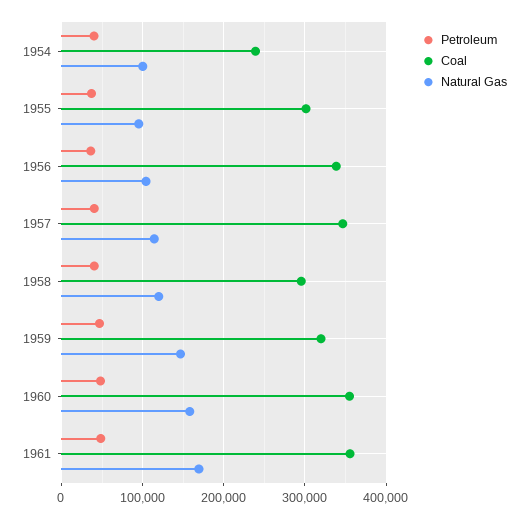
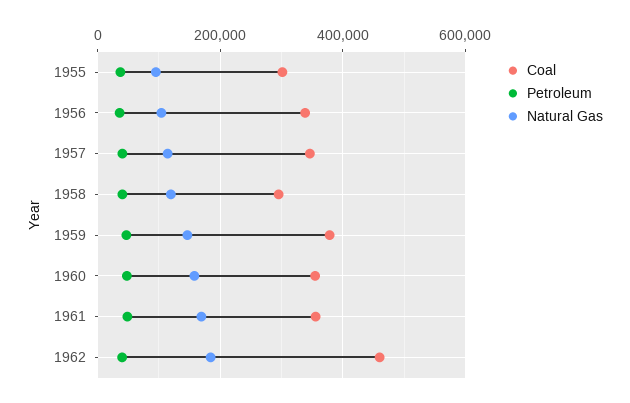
Petroleum, 1954: 40000 -> none
Coal, 1954: 240000 -> none
Natural Gas, 1954: 100000 -> none
Coal, 1959: 320000 -> 380000
Coal, 1962: none -> 460000
Petroleum, 1962: none -> 40000
Natural Gas, 1962: none -> 180000

